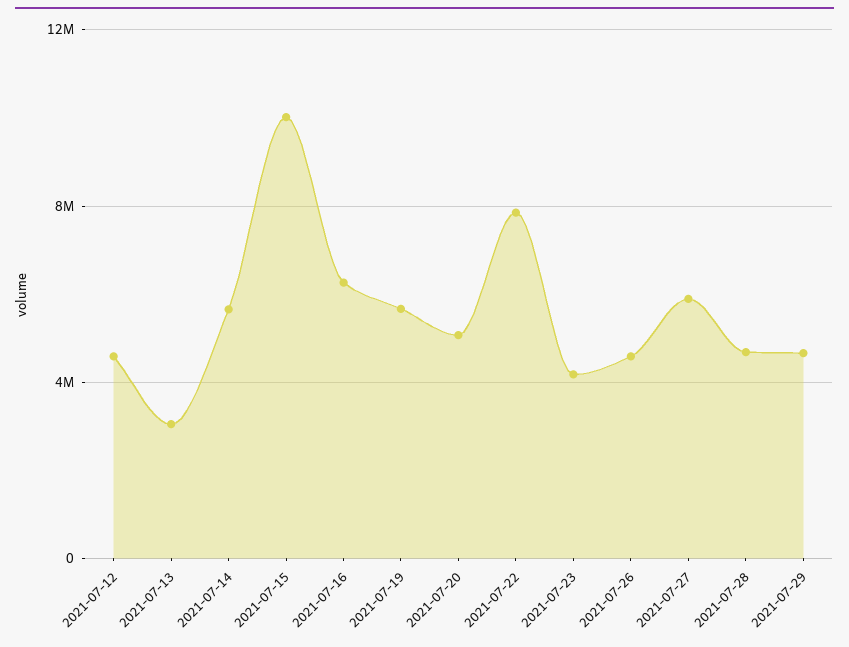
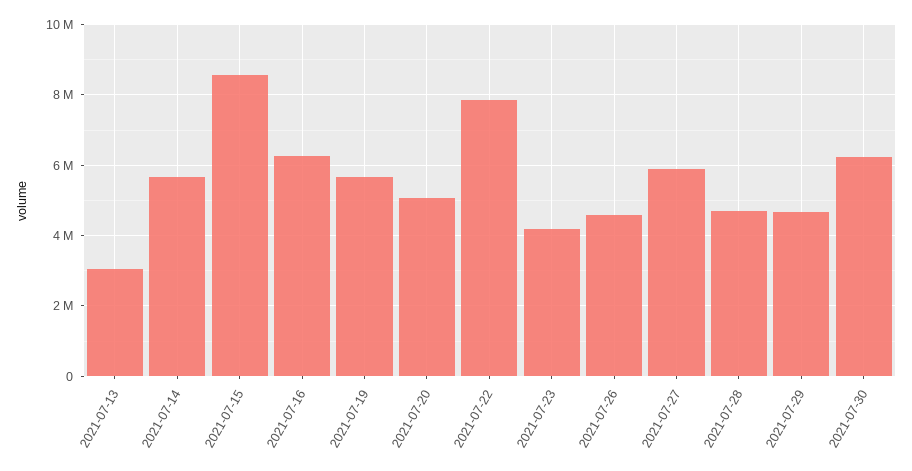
2021-07-12: 4500000 -> none
2021-07-15: 10000000 -> 8600000
2021-07-30: none -> 6200000

